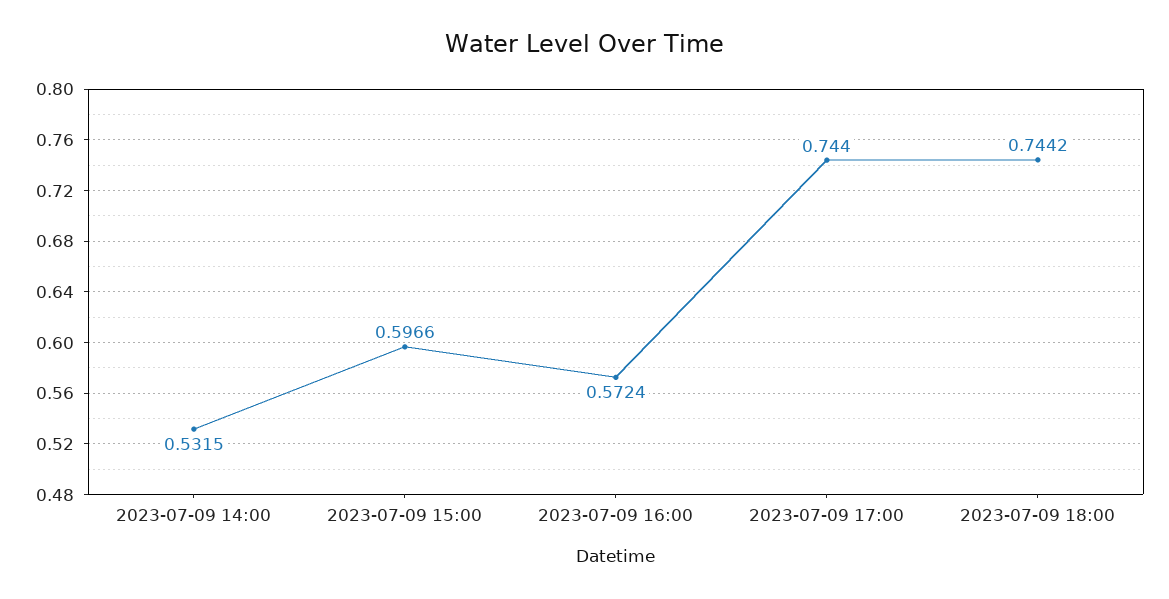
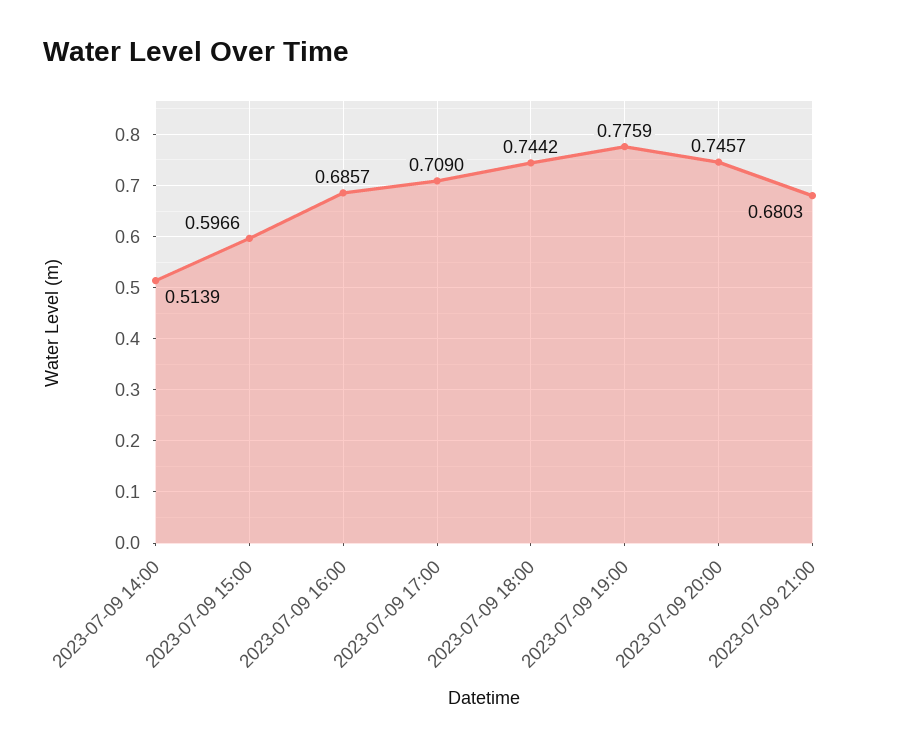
2023-07-09 14:00: 0.5315 -> 0.5139
2023-07-09 16:00: 0.5724 -> 0.6857
2023-07-09 17:00: 0.744 -> 0.709
2023-07-09 19:00: none -> 0.7759
2023-07-09 20:00: none -> 0.7457
2023-07-09 21:00: none -> 0.6803

